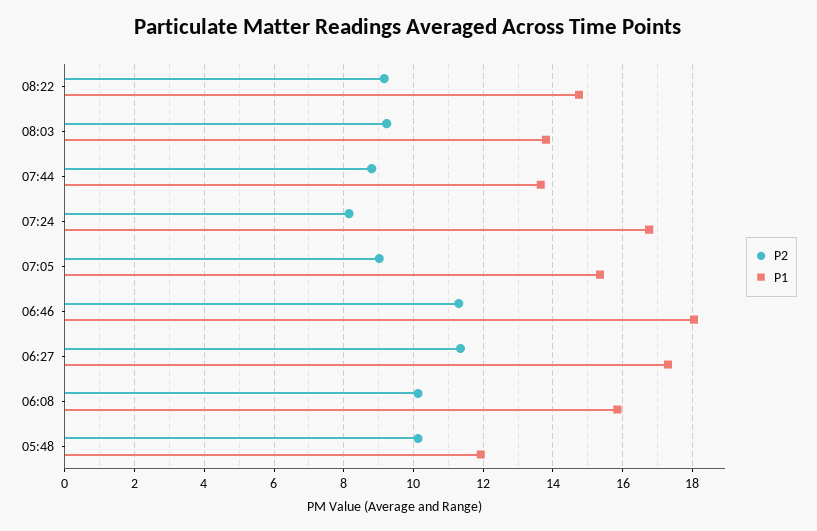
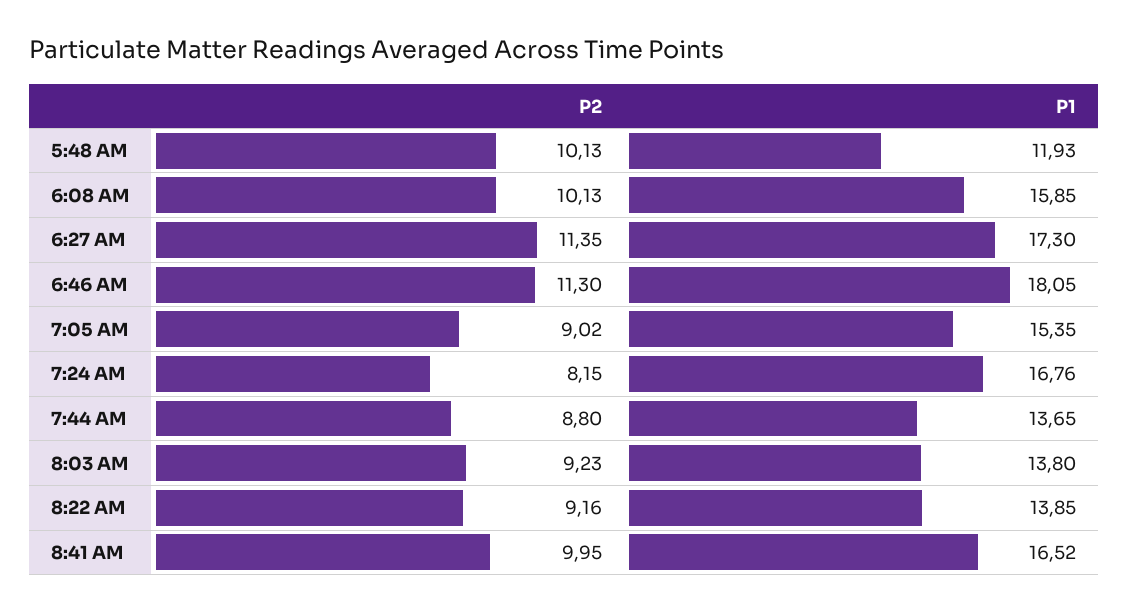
P1, 08:22: 14.8 -> 13.85
P2, 8:41 AM: none -> 9.95
P1, 8:41 AM: none -> 16.52

